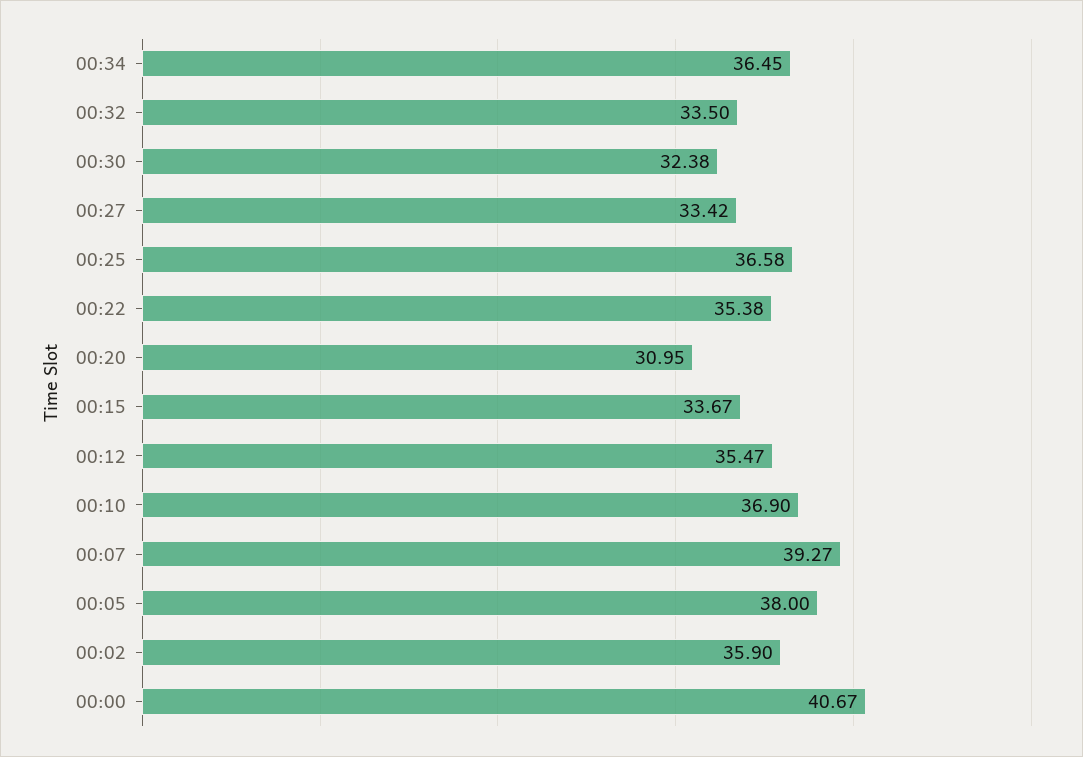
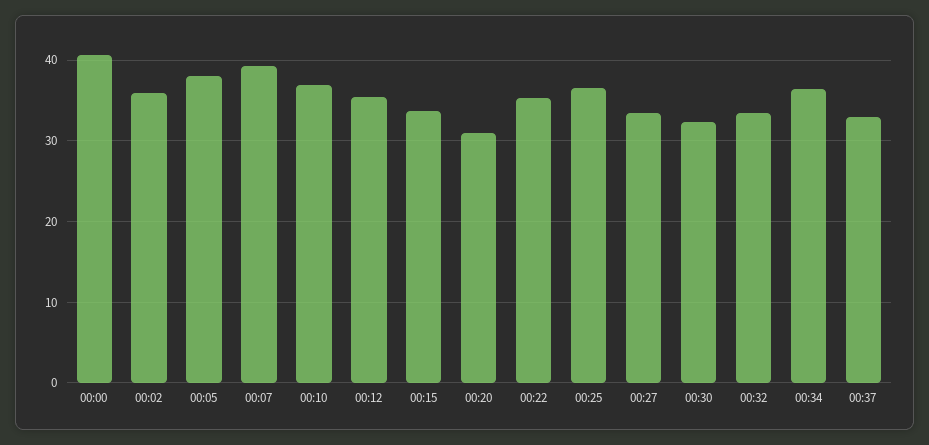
00:37: none -> 33

